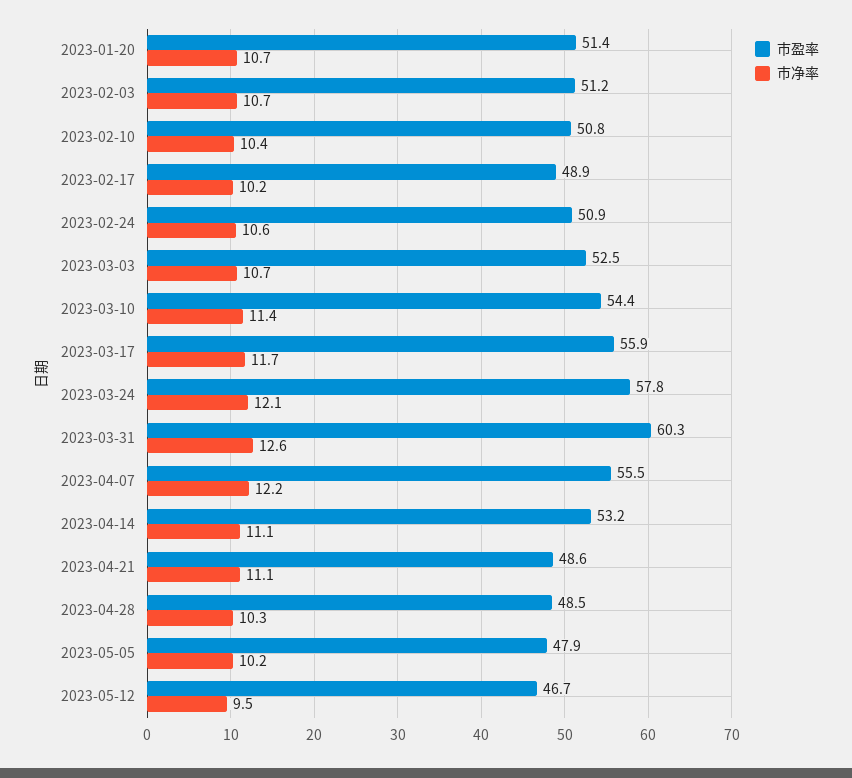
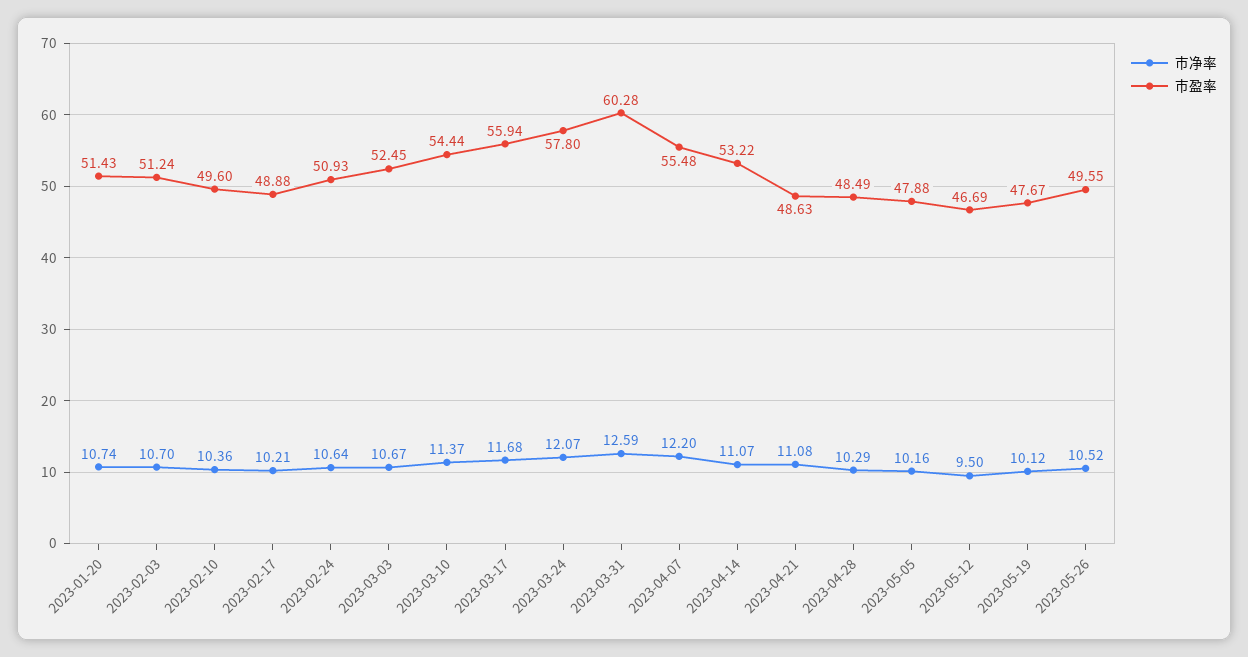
市盈率, 2023-02-10: 50.8 -> 49.6
市净率, 2023-05-19: none -> 10.12
市盈率, 2023-05-19: none -> 47.67
市净率, 2023-05-26: none -> 10.52
市盈率, 2023-05-26: none -> 49.55

